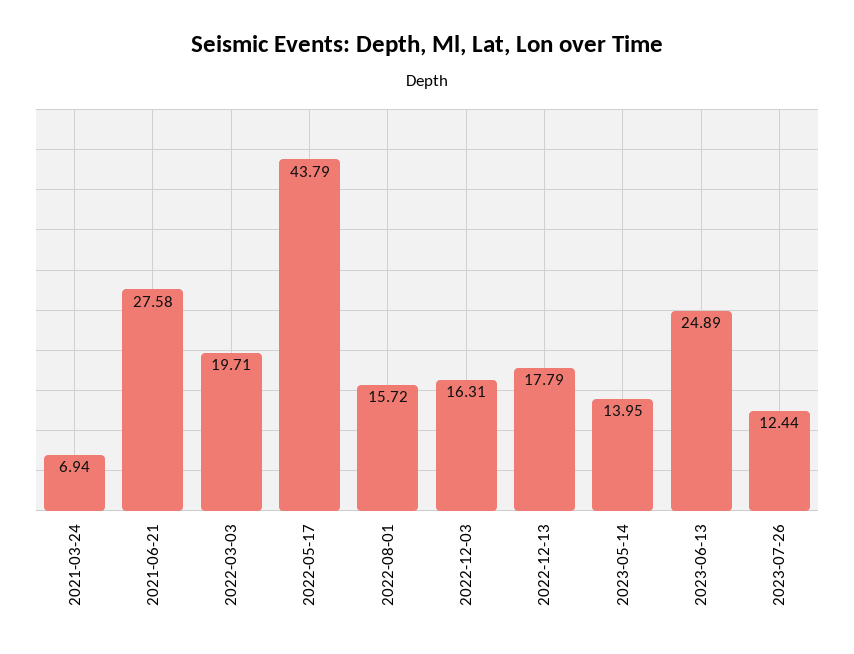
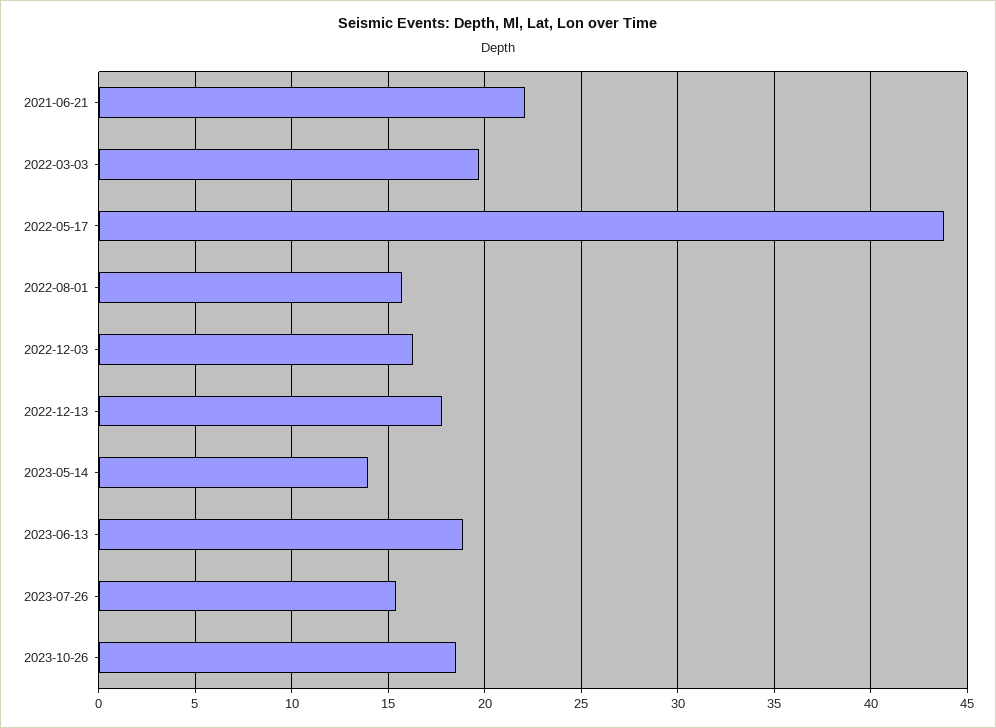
2021-03-24: 6.94 -> none
2021-06-21: 27.58 -> 22
2023-06-13: 24.89 -> 19
2023-07-26: 12.44 -> 15.5
2023-10-26: none -> 18.5

